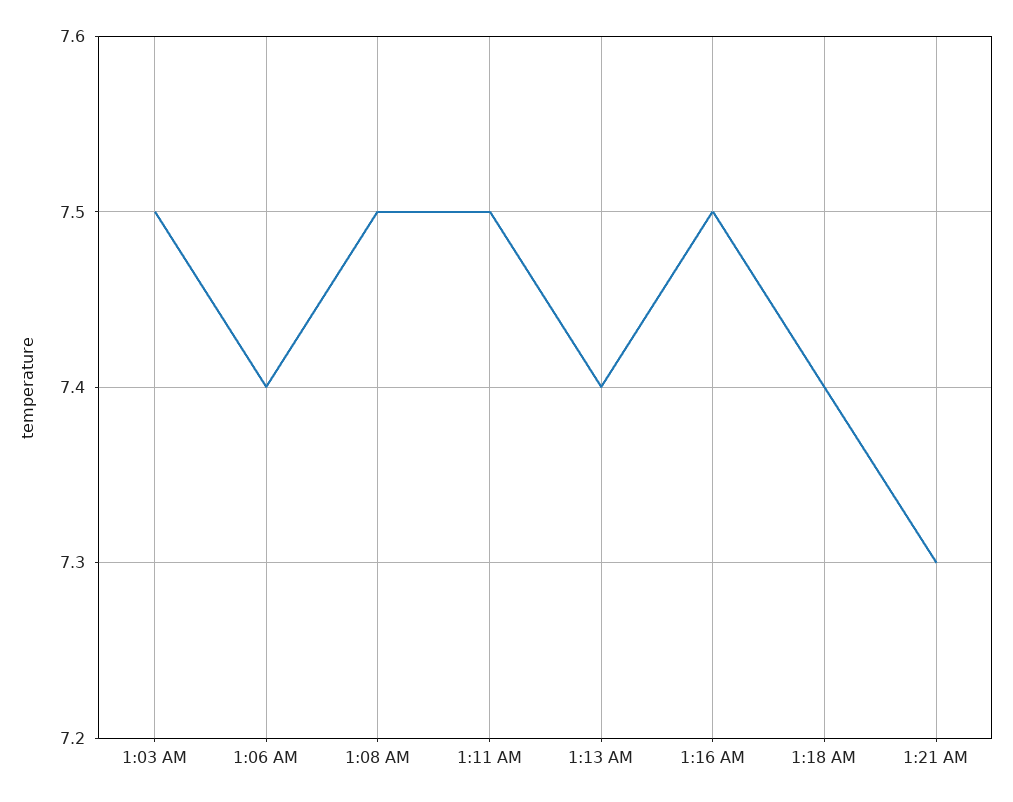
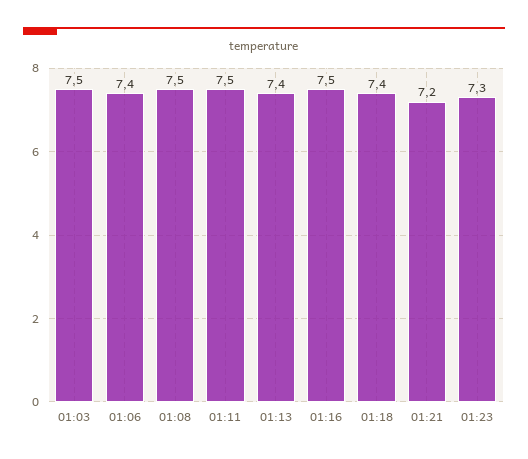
1:21 AM: 7.3 -> 7.2
01:23: none -> 7.3

